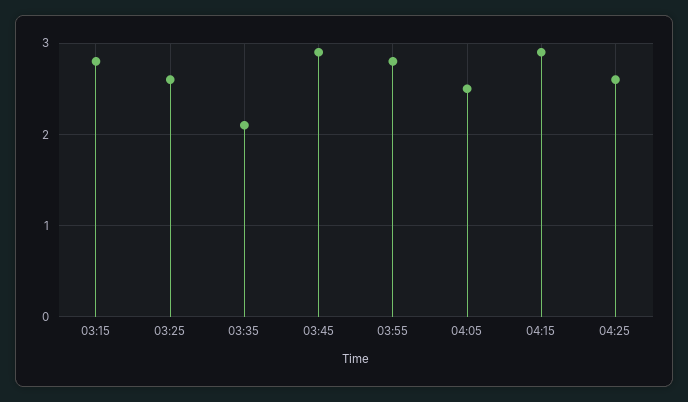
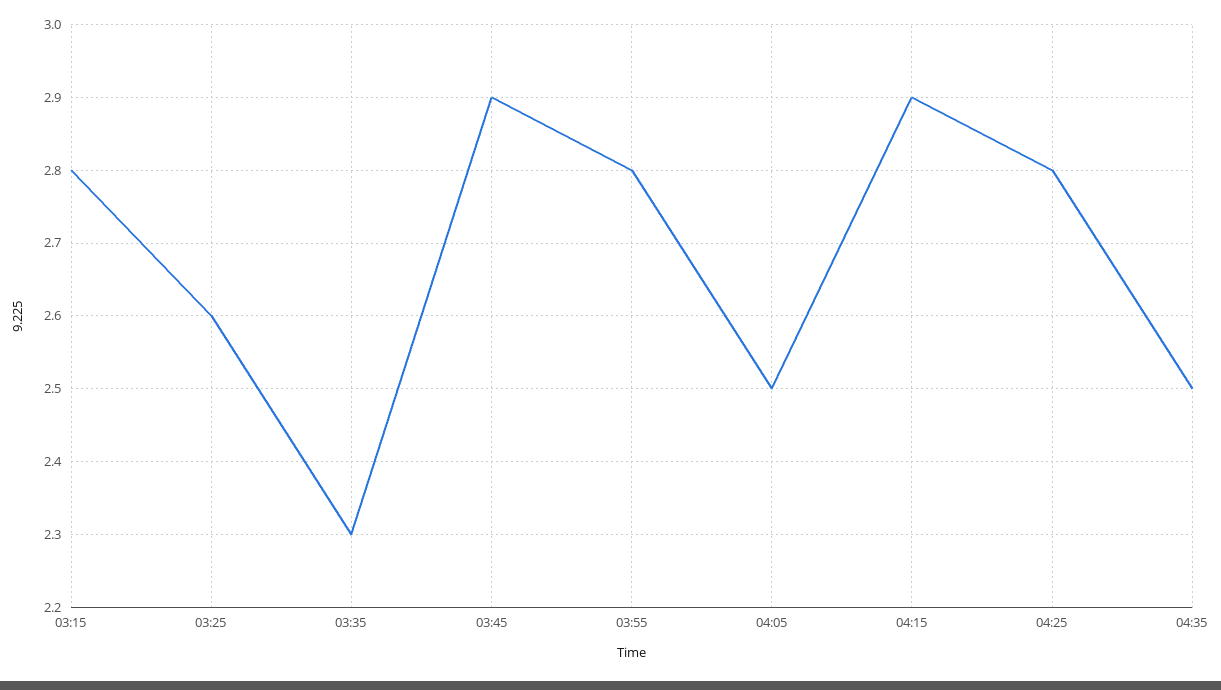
03:35: 2.1 -> 2.3
04:25: 2.6 -> 2.8
04:35: none -> 2.5

